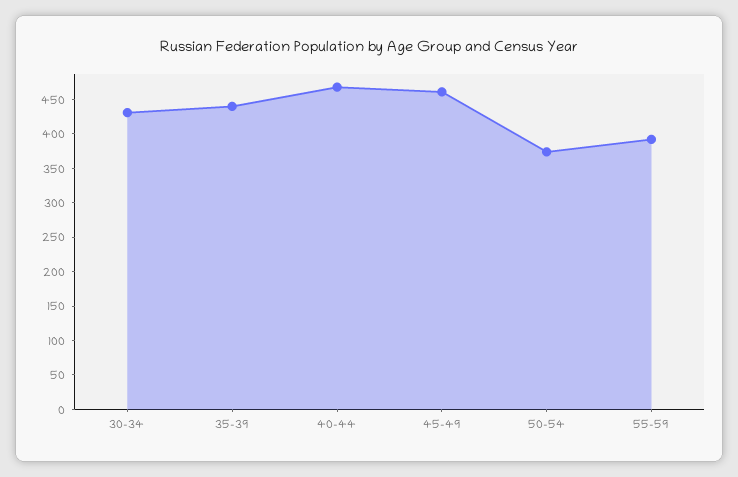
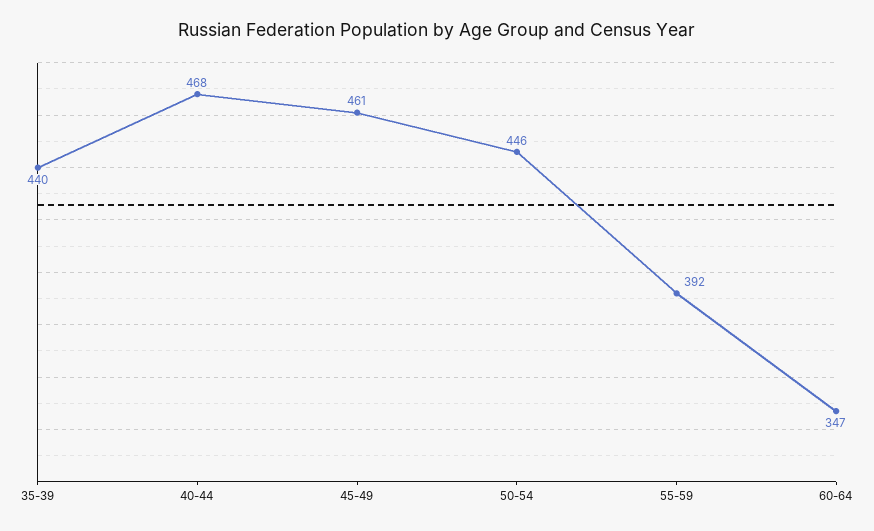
30-34: 425 -> none
50-54: 375 -> 446
60-64: none -> 347

